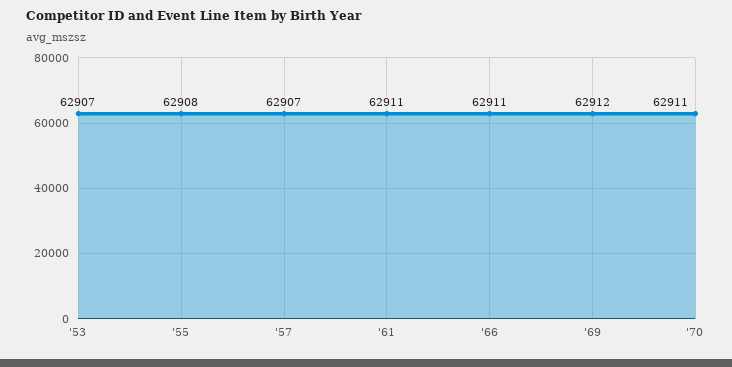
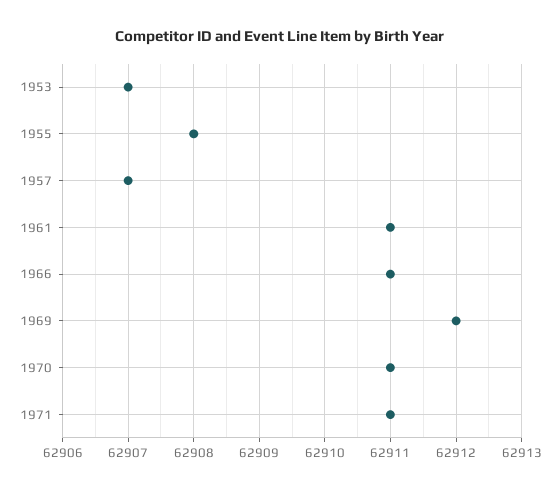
1971: none -> 62911

